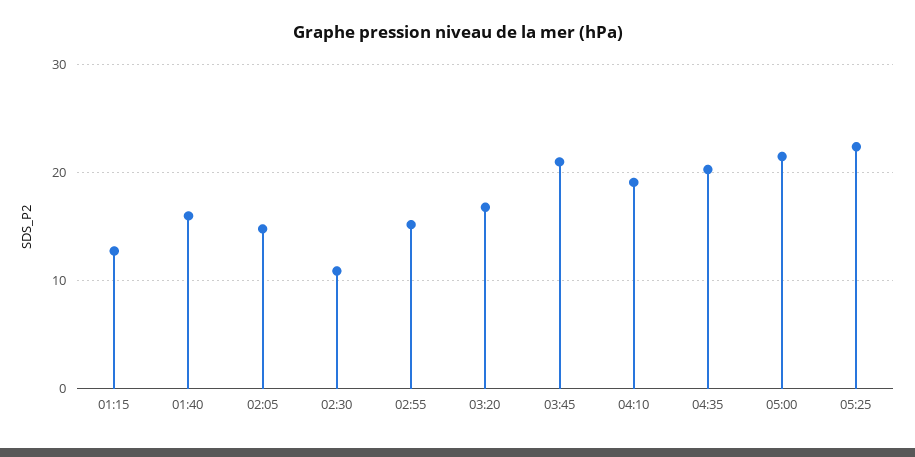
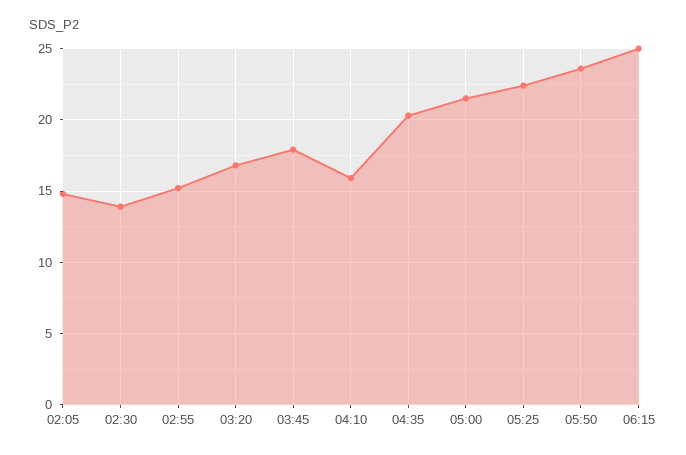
01:15: 13 -> none
01:40: 16 -> none
02:30: 11 -> 14
03:45: 21 -> 18
04:10: 19 -> 16
05:50: none -> 23.5
06:15: none -> 25

